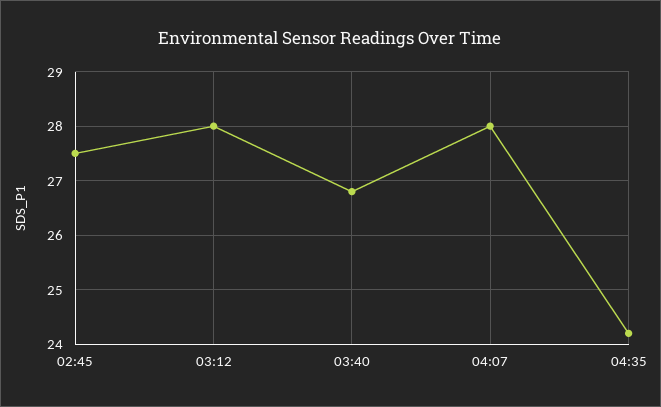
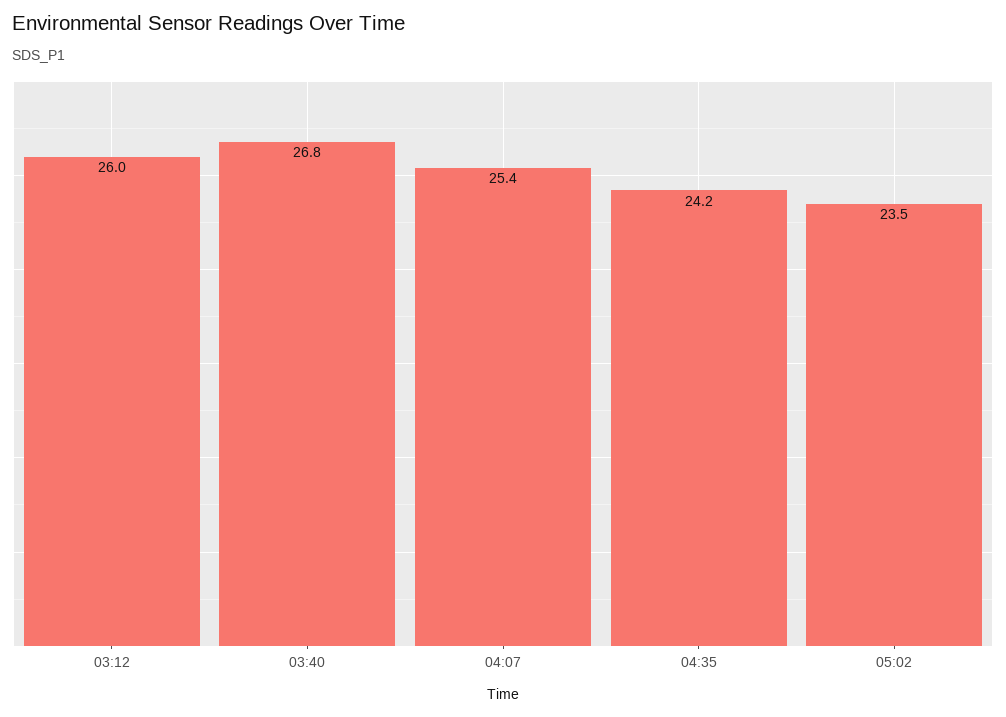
02:45: 27.5 -> none
03:12: 28 -> 26
04:07: 28 -> 25.4
05:02: none -> 23.5

